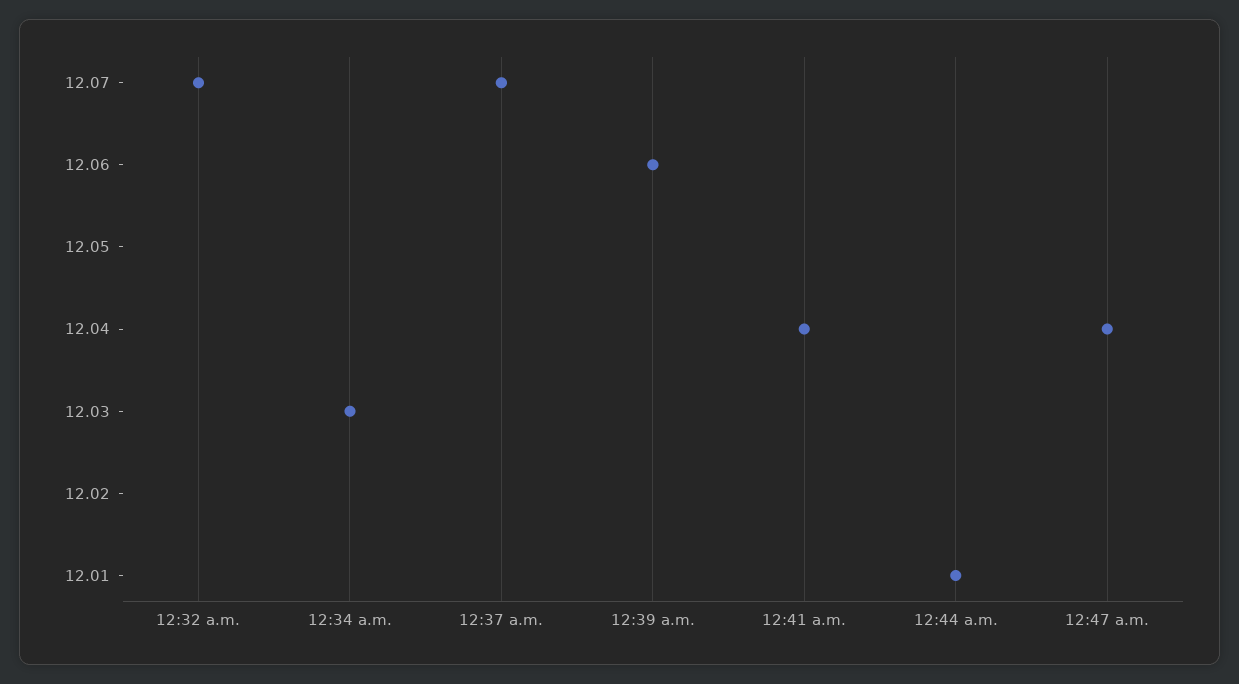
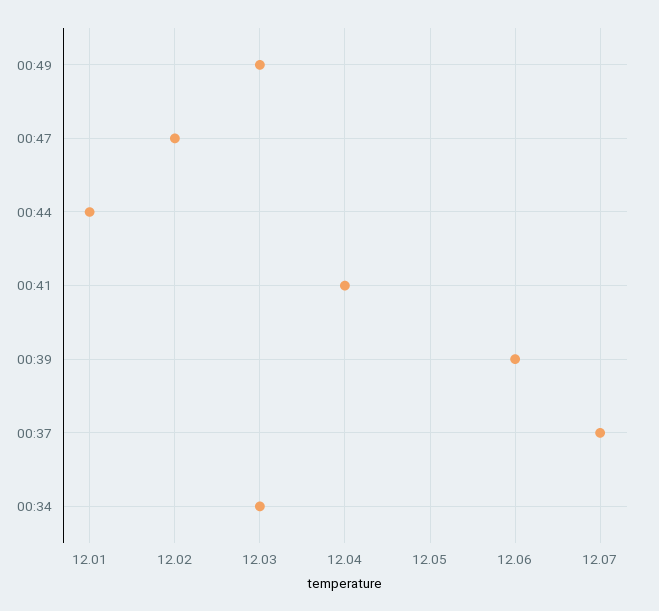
12:32 a.m.: 12.07 -> none
12:47 a.m.: 12.04 -> 12.02
00:49: none -> 12.03

